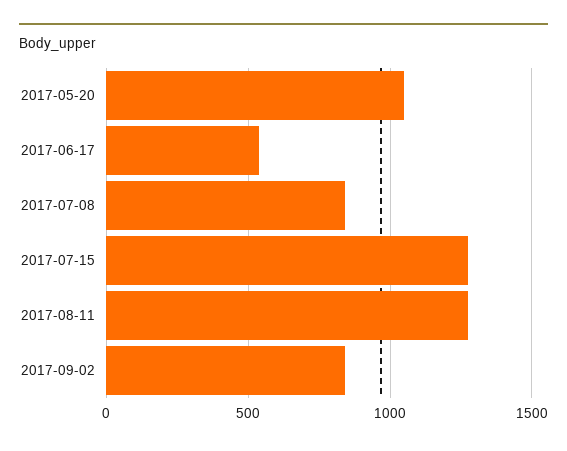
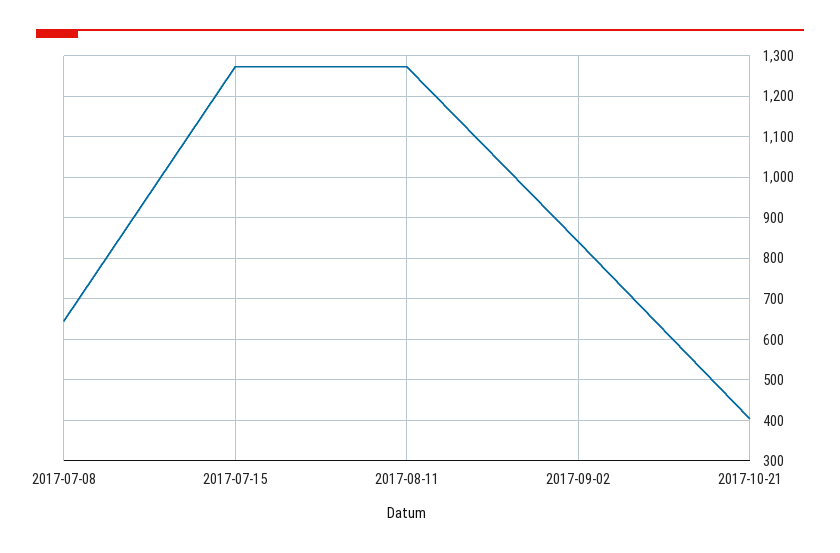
2017-05-20: 1050 -> none
2017-06-17: 550 -> none
2017-07-08: 850 -> 640
2017-10-21: none -> 400

